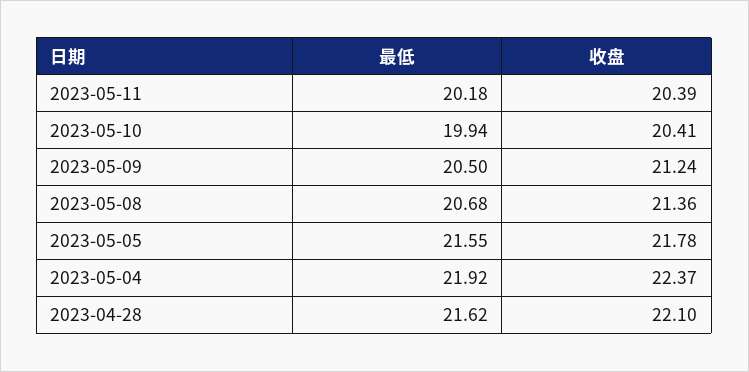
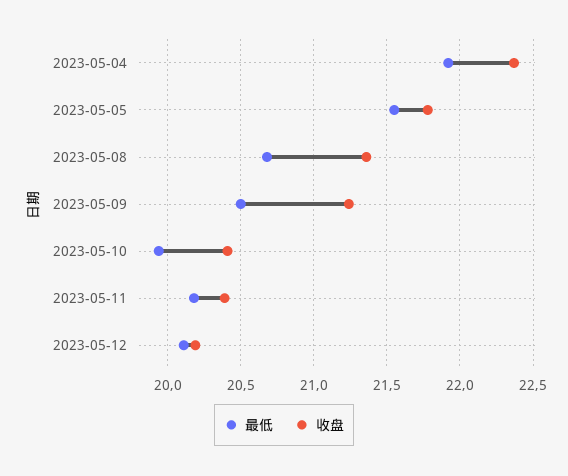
最低, 2023-04-28: 21.62 -> none
收盘, 2023-04-28: 22.1 -> none
最低, 2023-05-12: none -> 20.1
收盘, 2023-05-12: none -> 20.2

